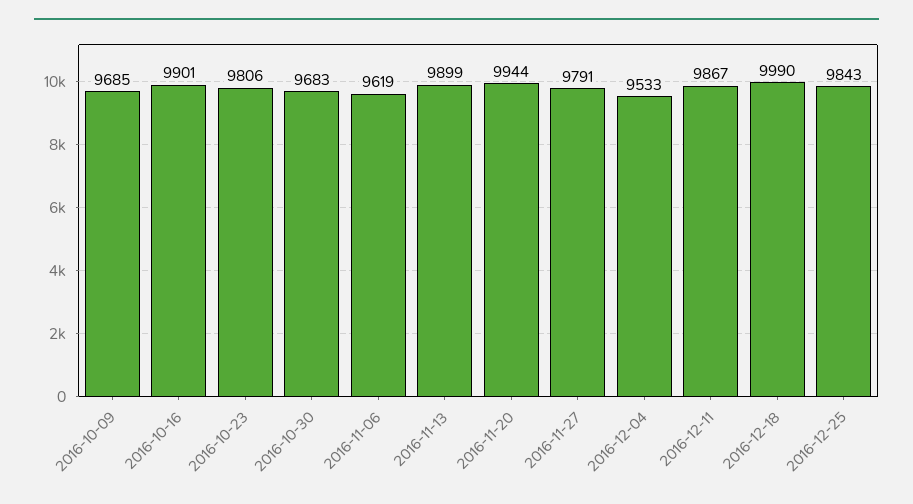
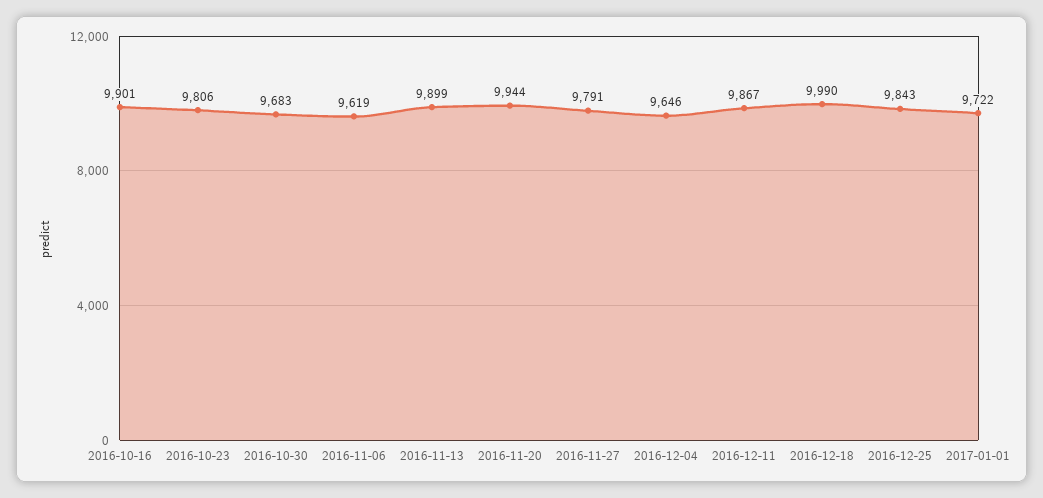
2016-10-09: 9685 -> none
2016-12-04: 9533 -> 9646
2017-01-01: none -> 9722

